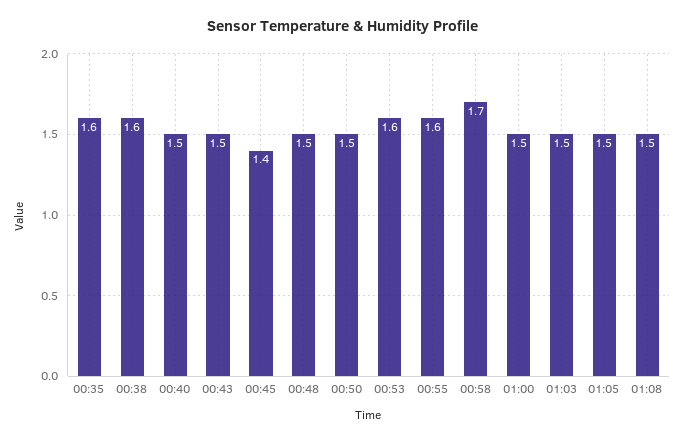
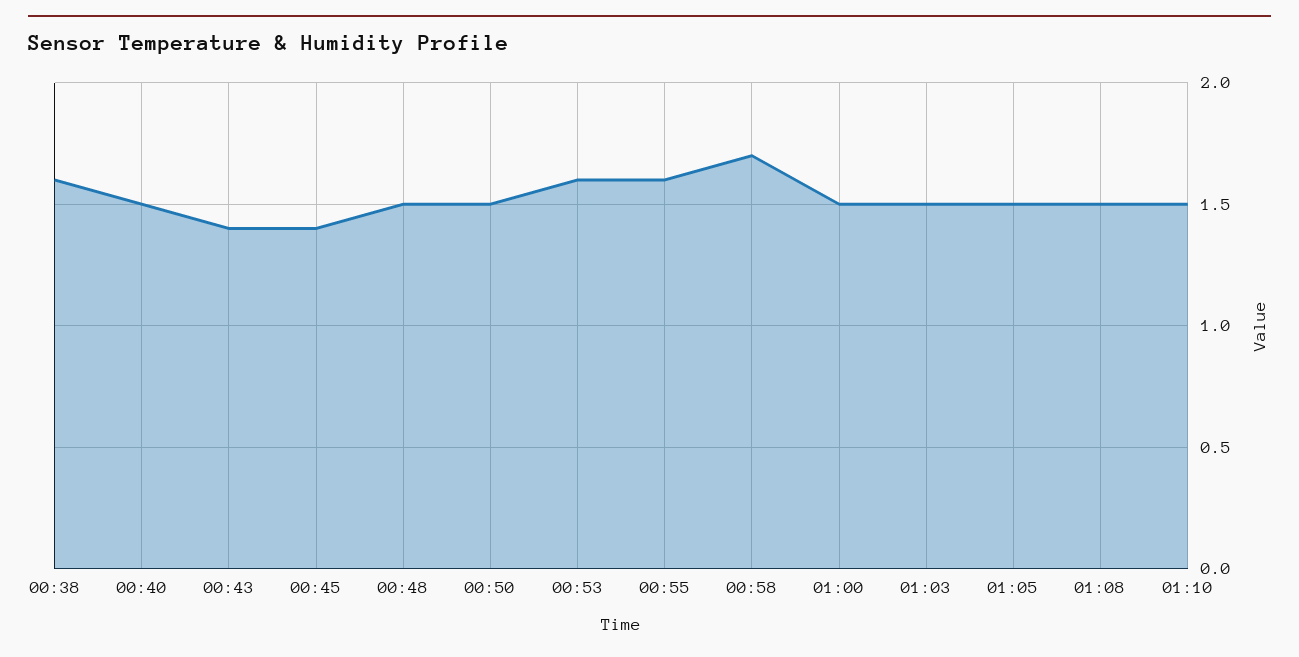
00:35: 1.6 -> none
00:43: 1.5 -> 1.4
01:10: none -> 1.5

